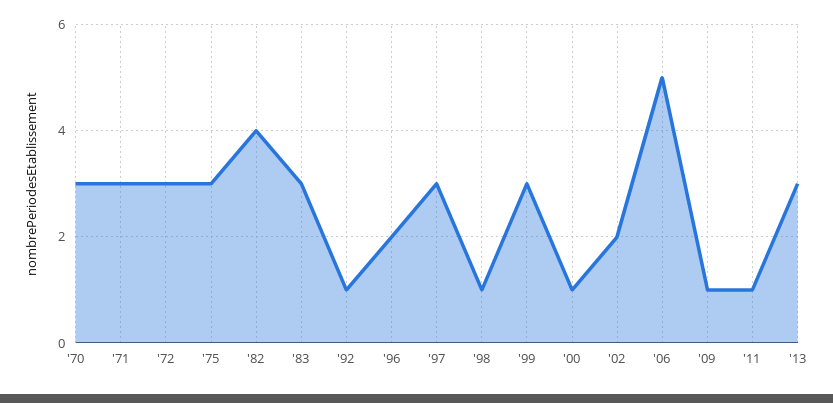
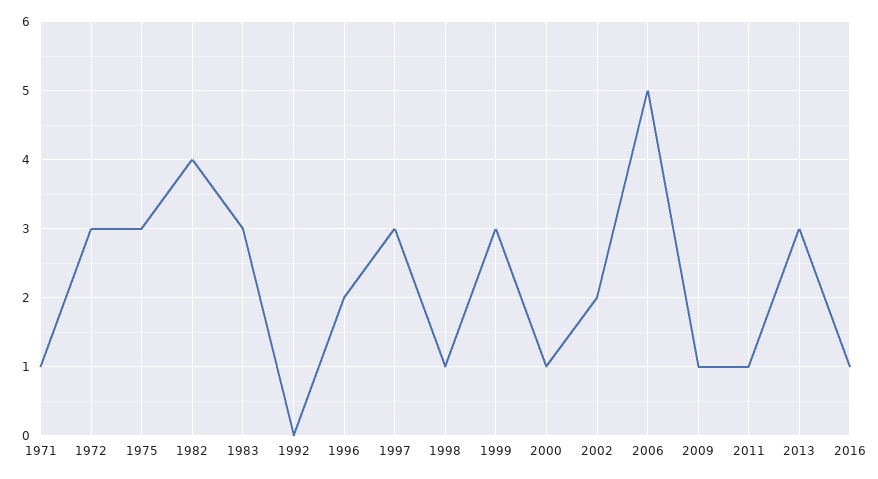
'70: 3 -> none
'71: 3 -> 1
'92: 1 -> 0
2016: none -> 1

